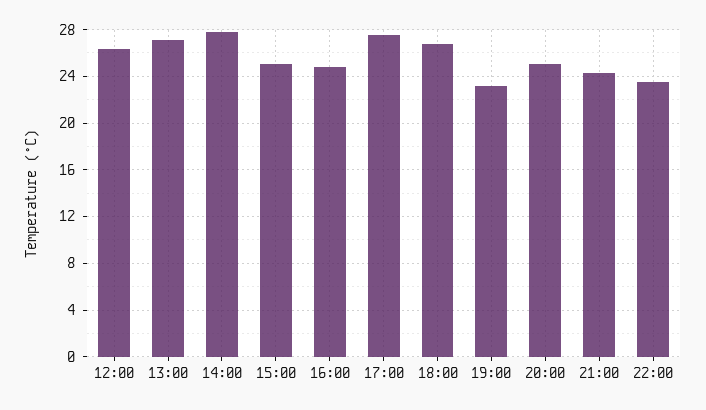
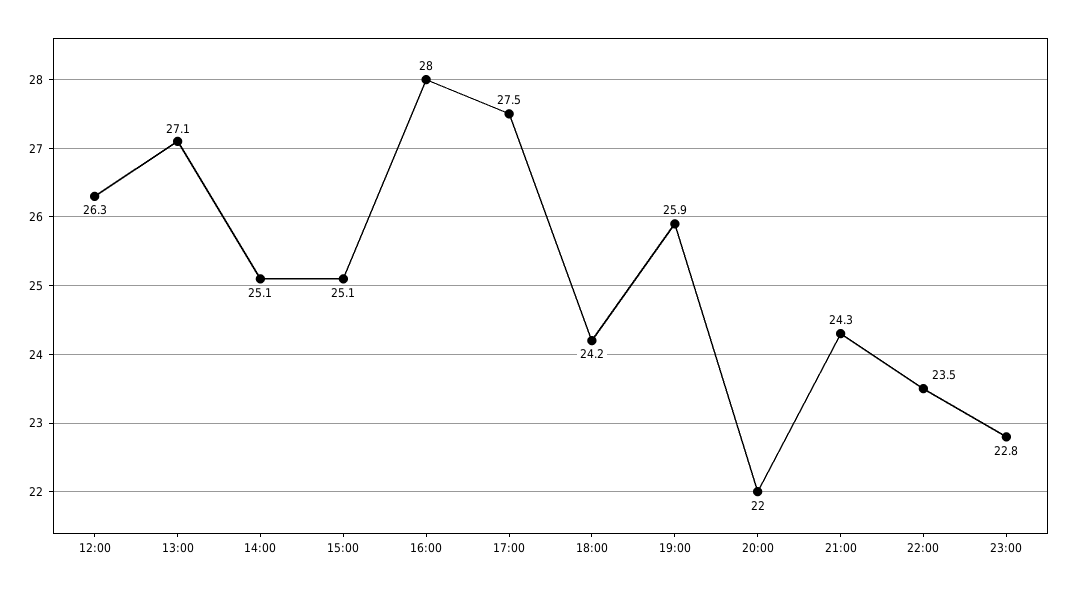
14:00: 28 -> 25.1
16:00: 25 -> 28
18:00: 27 -> 24.2
19:00: 23 -> 25.9
20:00: 25 -> 22
23:00: none -> 22.8

